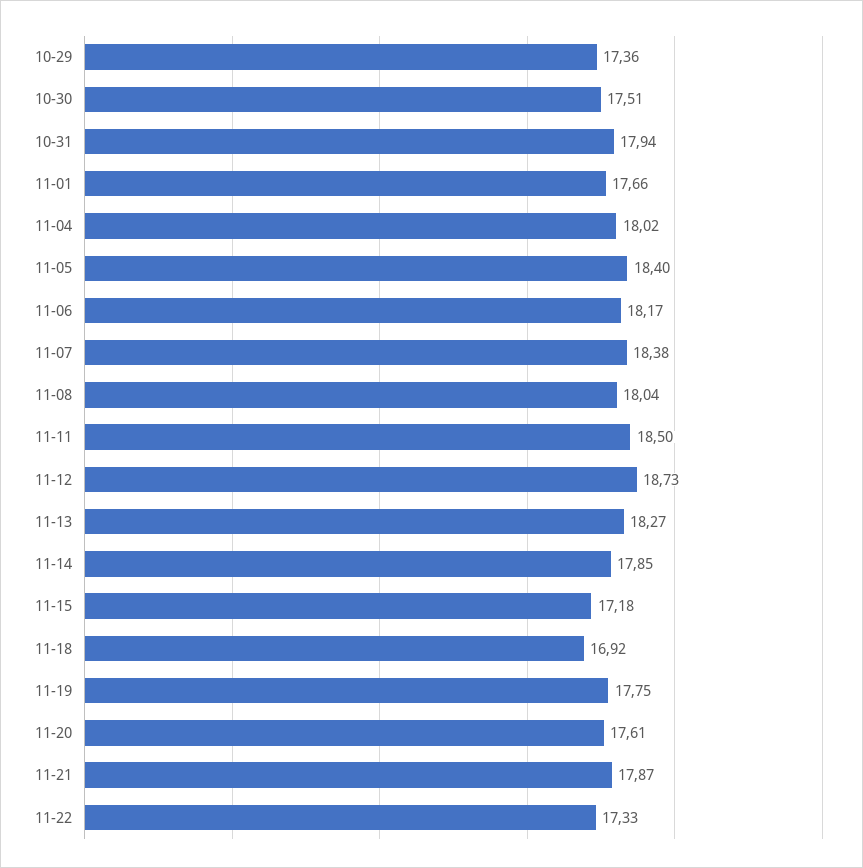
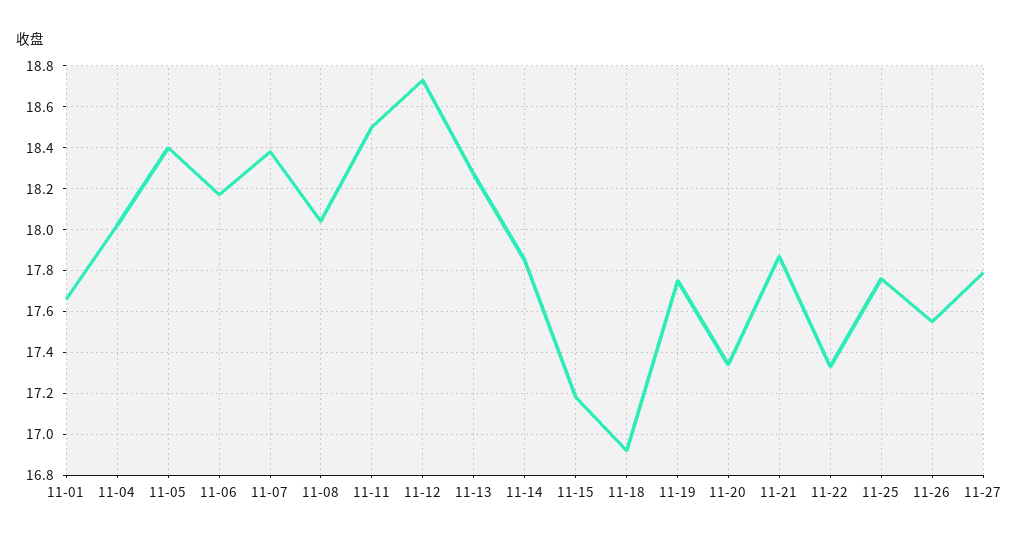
10-29: 17.36 -> none
10-30: 17.51 -> none
10-31: 17.94 -> none
11-20: 17.61 -> 17.35
11-25: none -> 17.75
11-26: none -> 17.55
11-27: none -> 17.8

